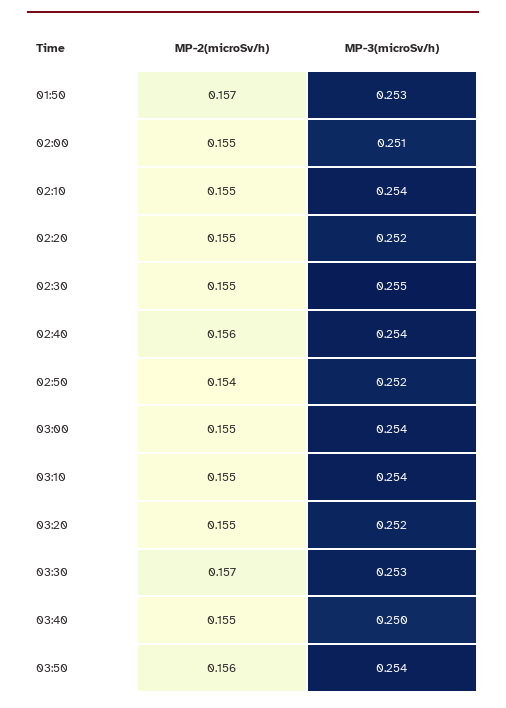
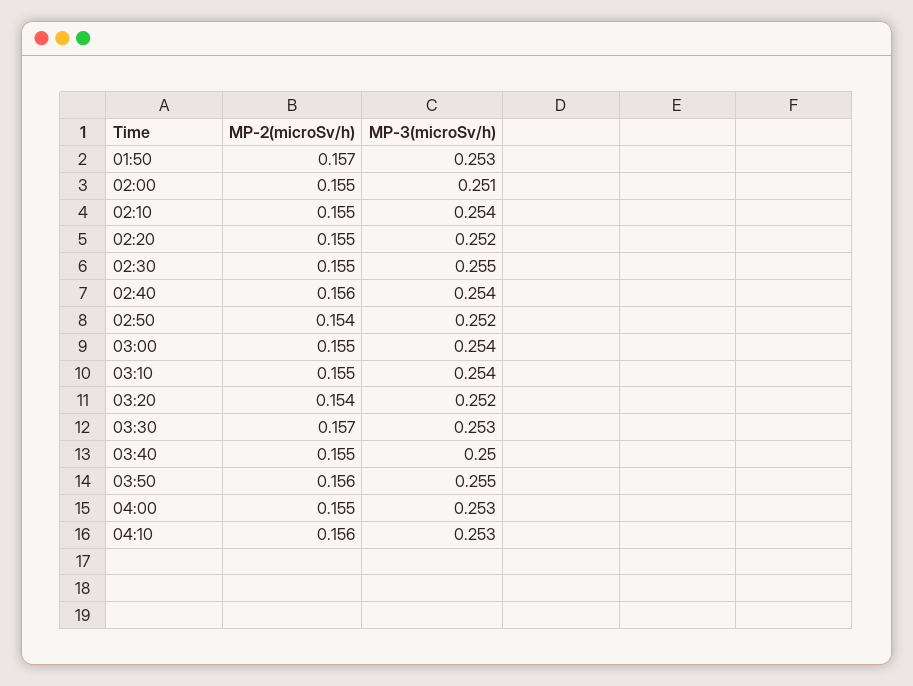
MP-2(microSv/h), 03:20: 0.155 -> 0.154
MP-3(microSv/h), 03:50: 0.254 -> 0.255
MP-2(microSv/h), 04:00: none -> 0.155
MP-3(microSv/h), 04:00: none -> 0.253
MP-2(microSv/h), 04:10: none -> 0.156
MP-3(microSv/h), 04:10: none -> 0.253

